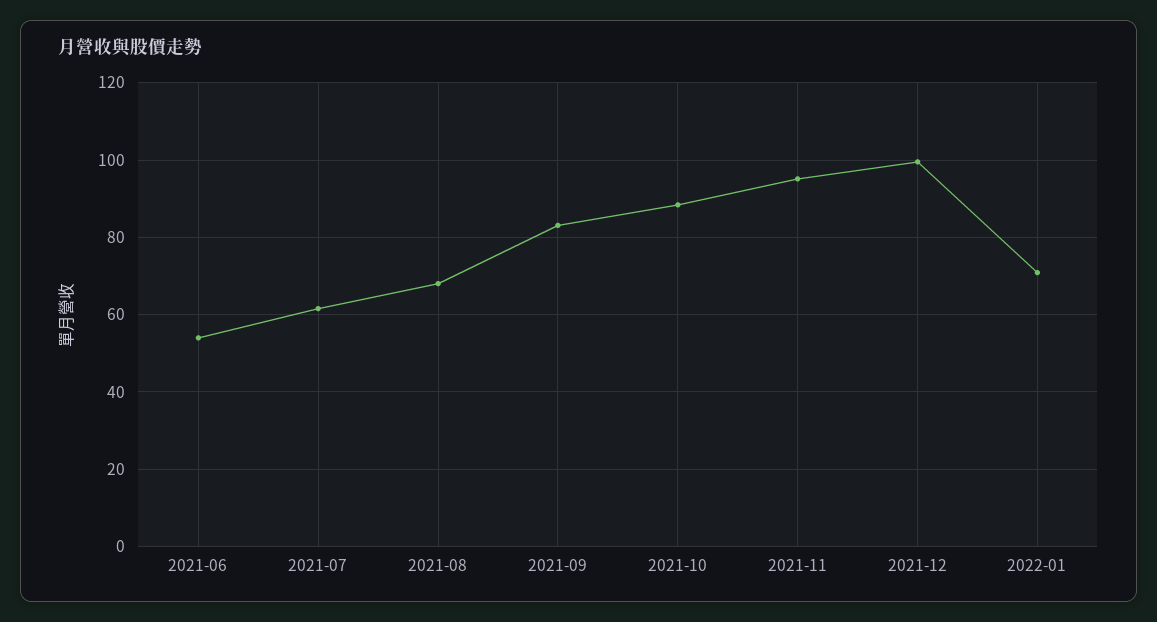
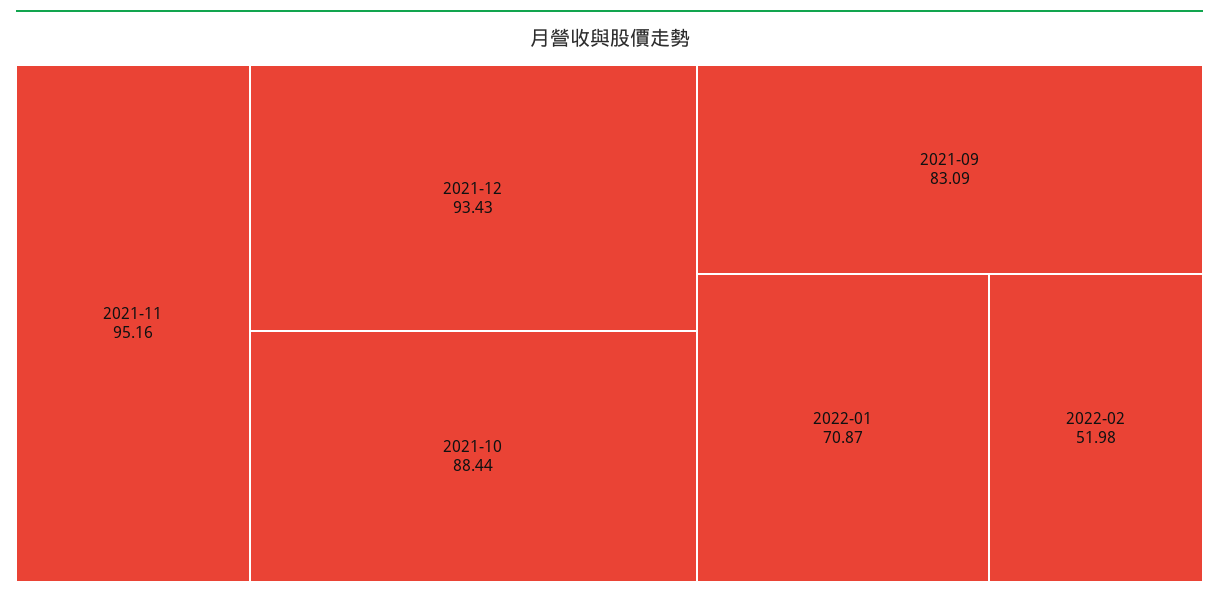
2021-06: 54 -> none
2021-07: 62 -> none
2021-08: 68 -> none
2021-12: 100 -> 93.43
2022-02: none -> 51.98

